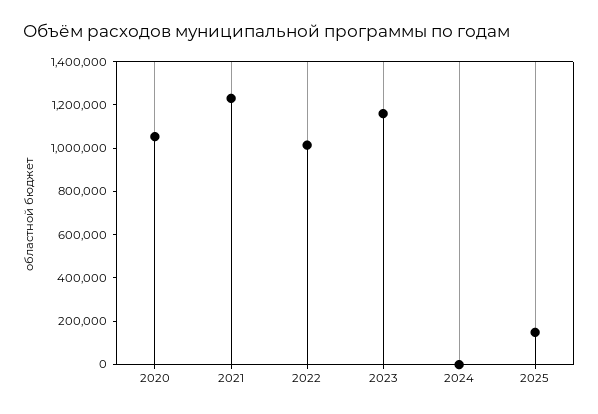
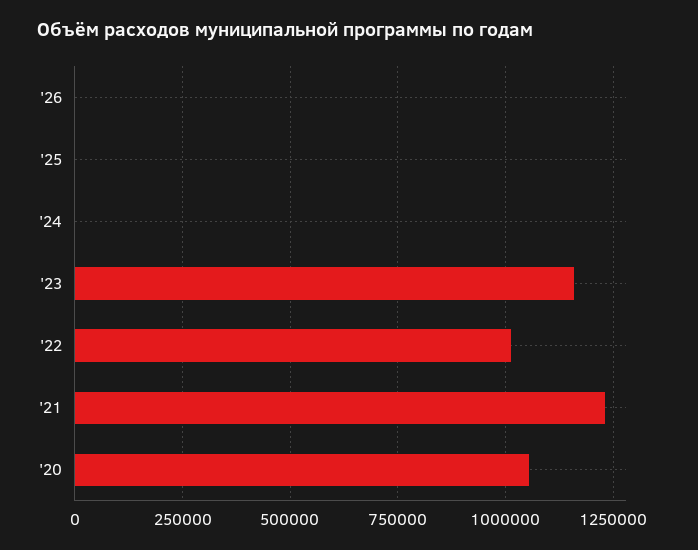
2025: 150000 -> 0
'26: none -> 0

